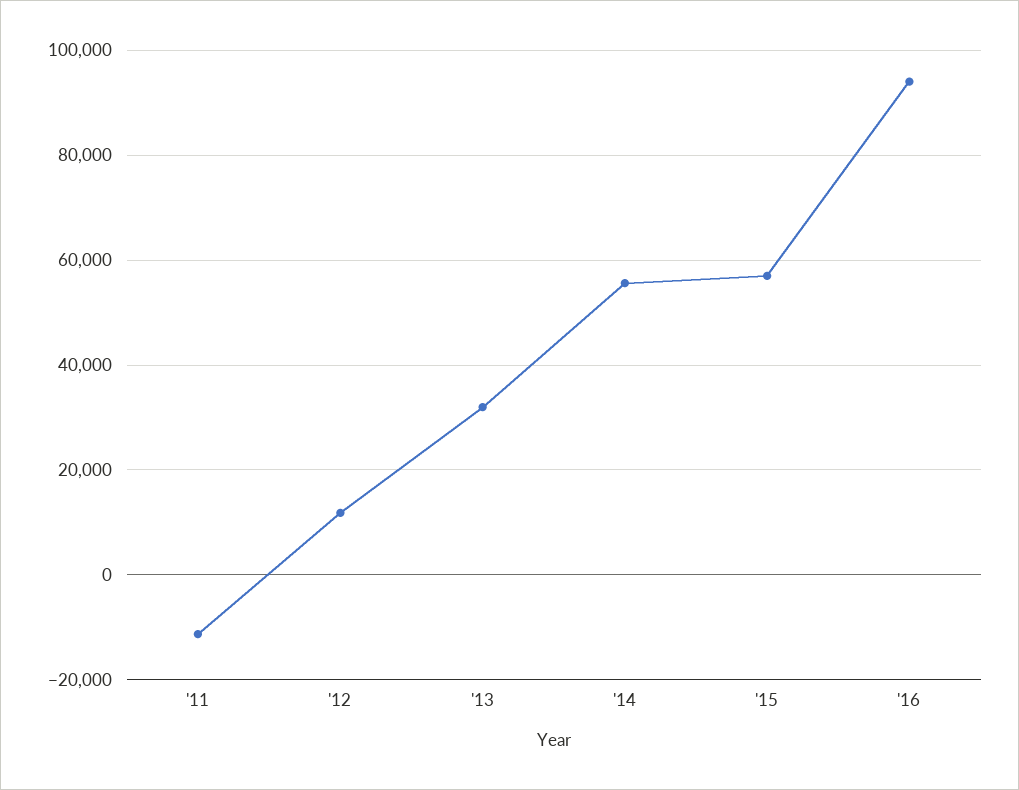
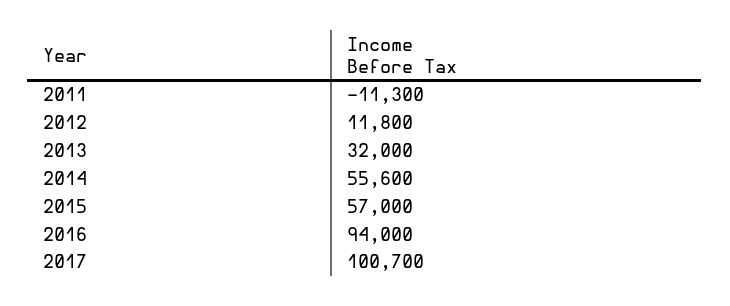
2017: none -> 100700

